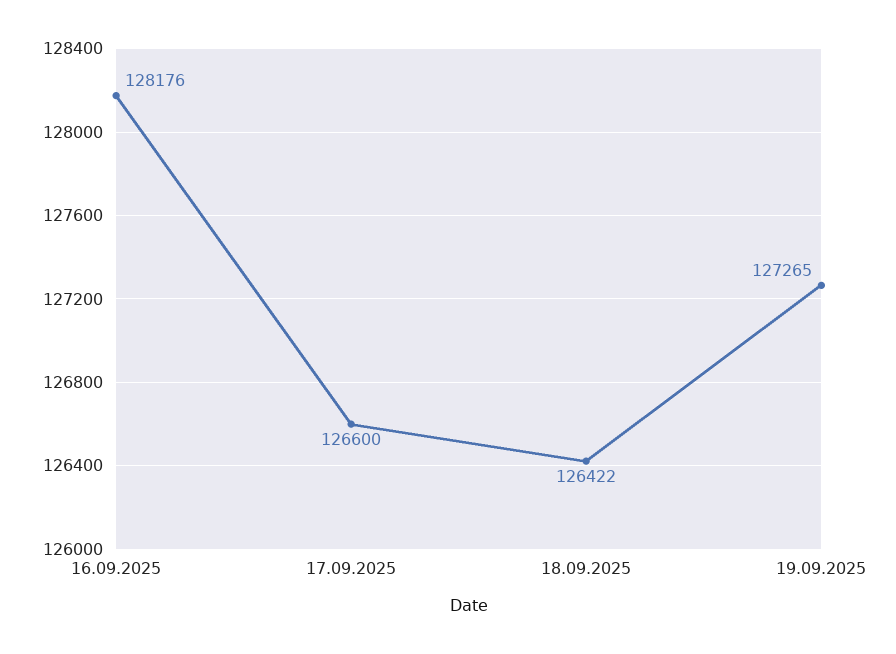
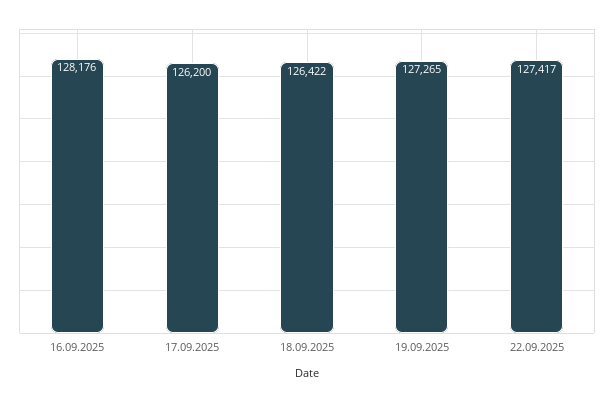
17.09.2025: 126600 -> 126200
22.09.2025: none -> 127417

